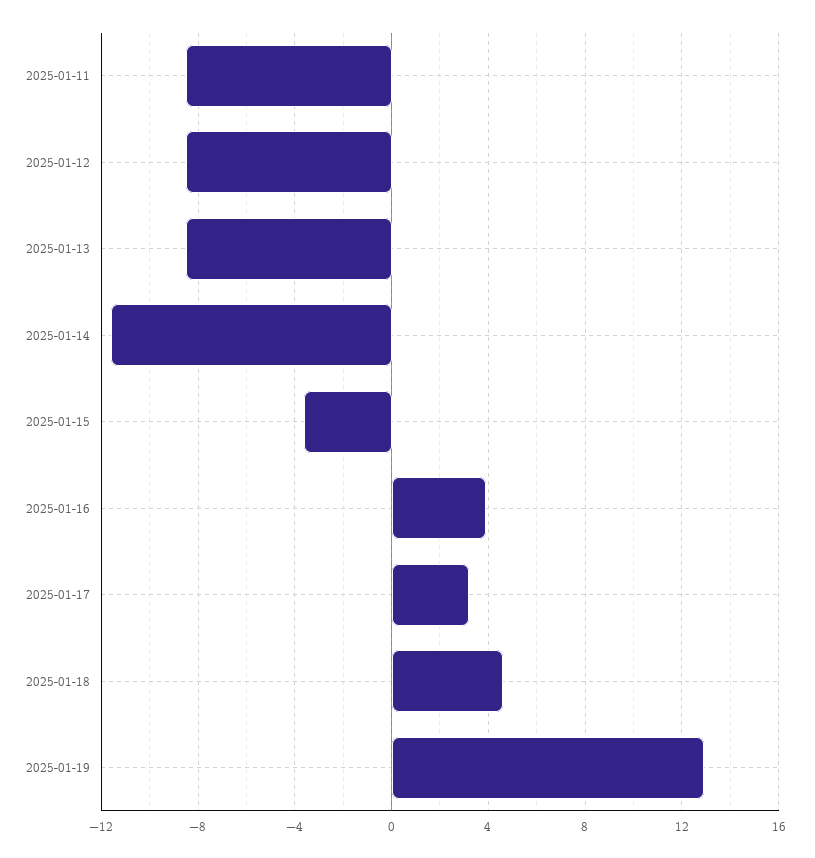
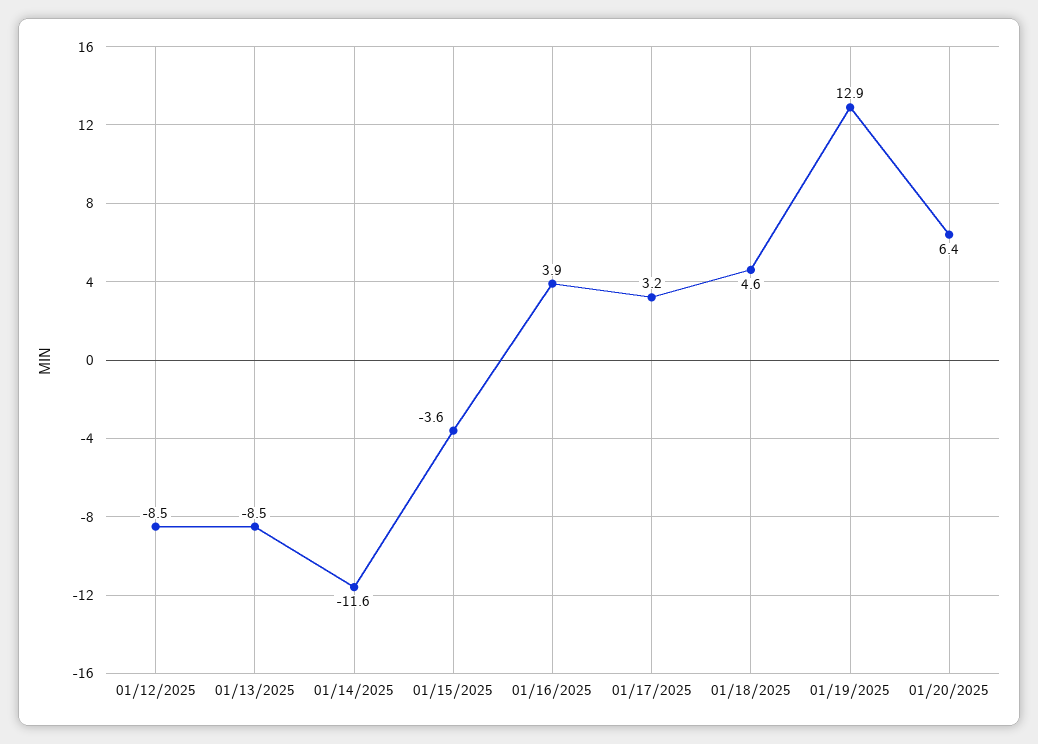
2025-01-11: -8.5 -> none
01/20/2025: none -> 6.4

